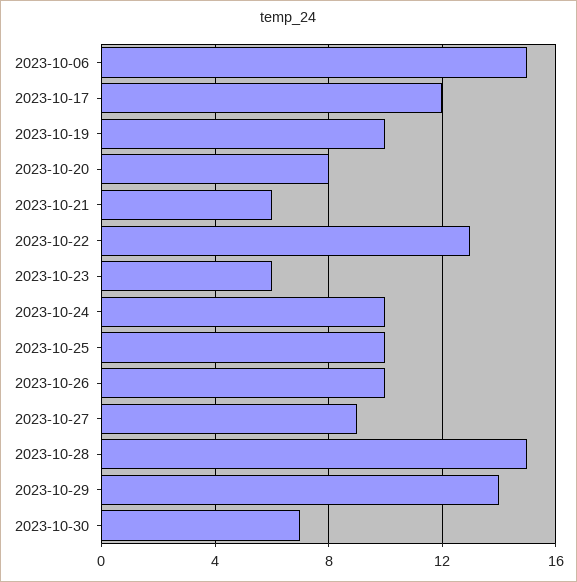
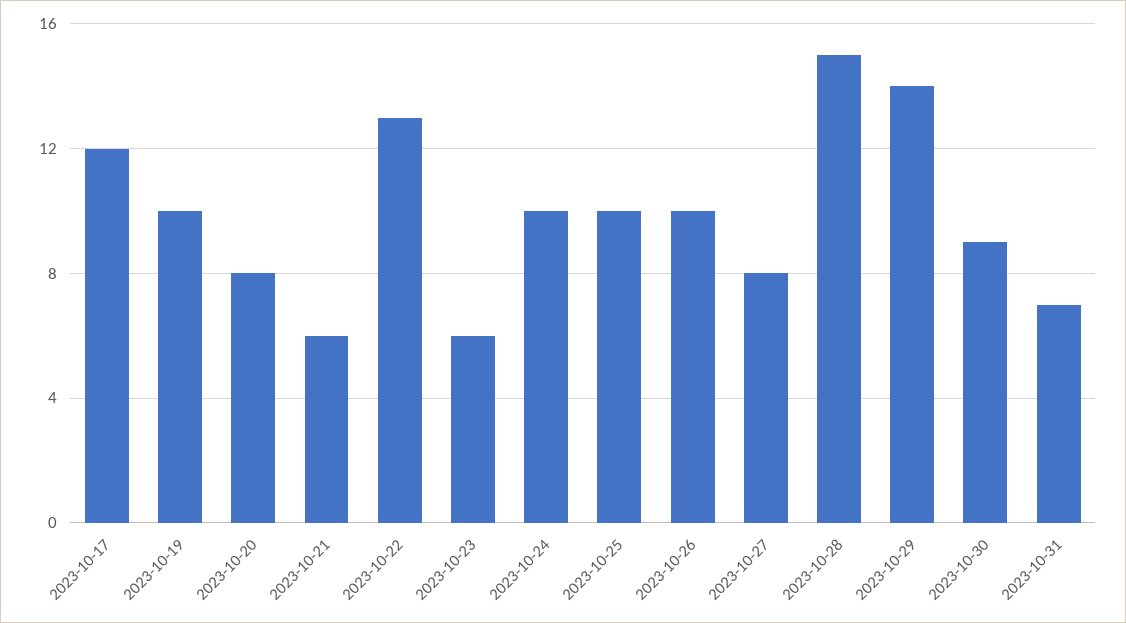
2023-10-06: 15 -> none
2023-10-27: 9 -> 8
2023-10-30: 7 -> 9
2023-10-31: none -> 7

